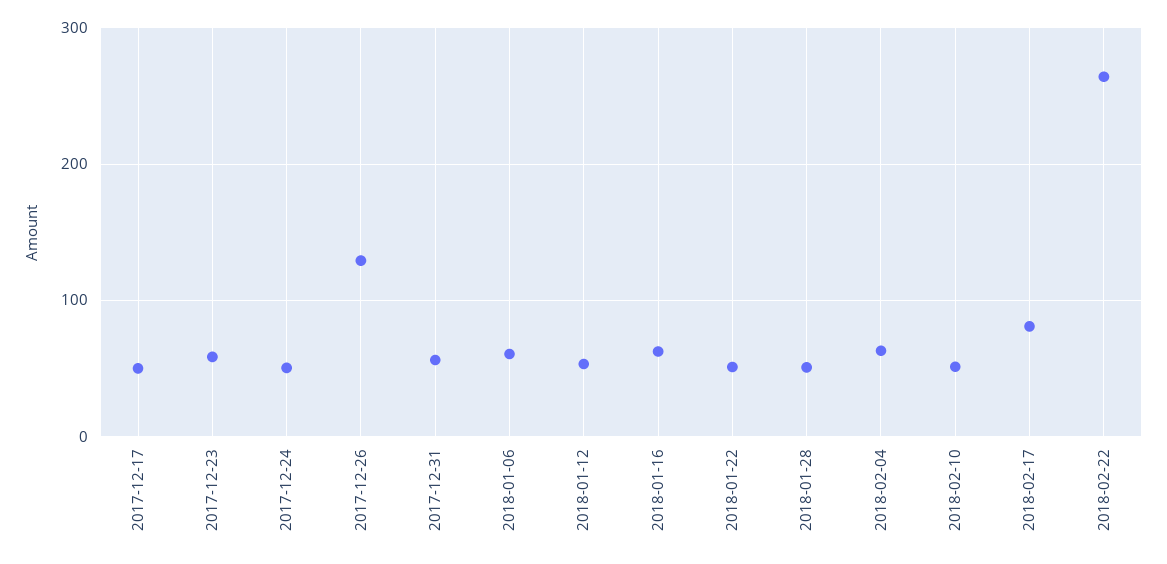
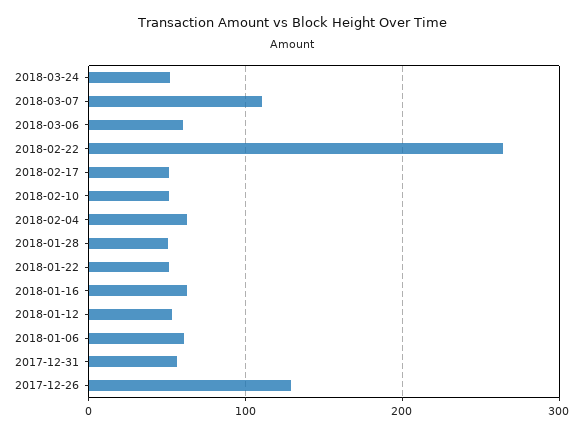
2017-12-17: 50 -> none
2017-12-23: 60 -> none
2017-12-24: 50 -> none
2018-02-17: 80 -> 50
2018-03-24: none -> 50
2018-03-07: none -> 110
2018-03-06: none -> 60

